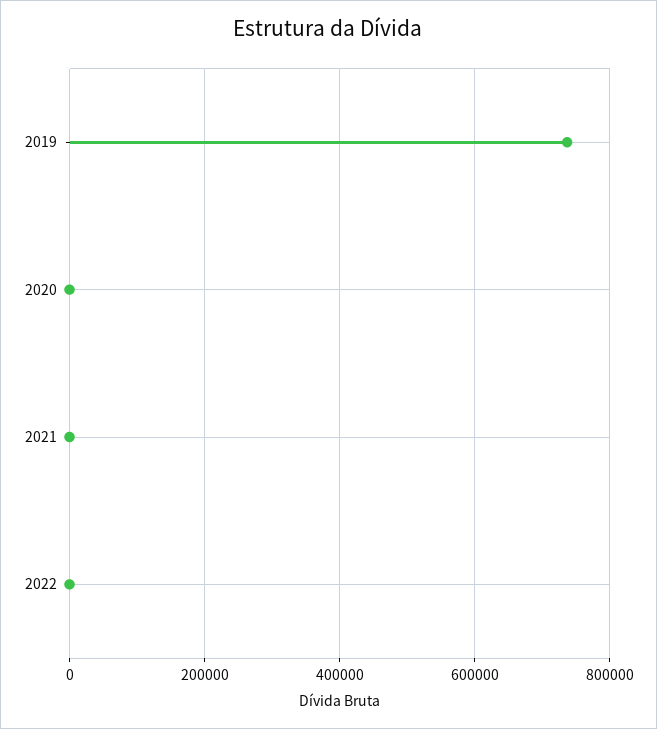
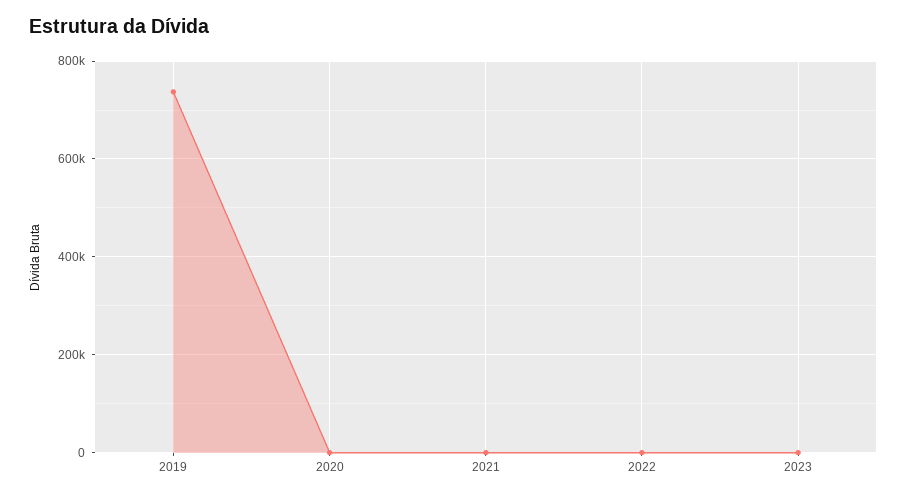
2023: none -> 0

